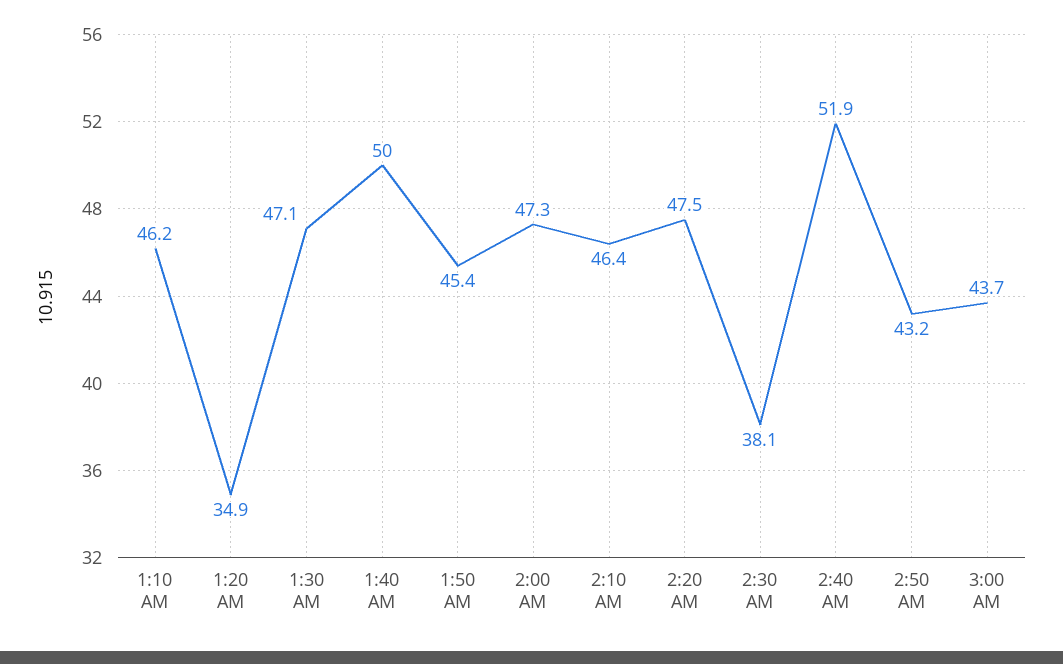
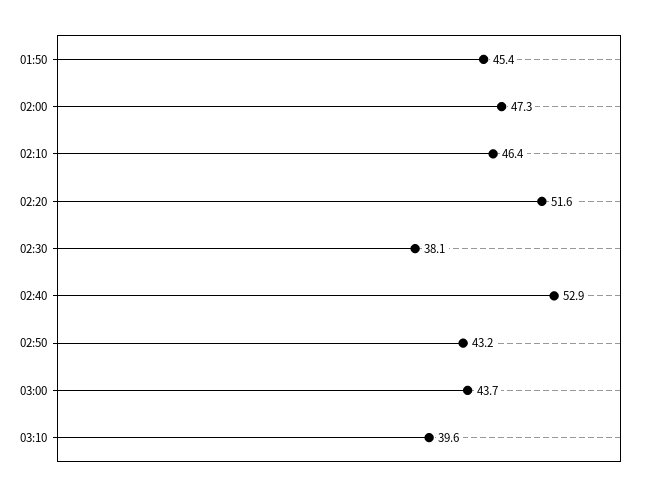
1:10 AM: 46.2 -> none
1:20 AM: 34.9 -> none
1:30 AM: 47.1 -> none
1:40 AM: 50 -> none
2:20 AM: 47.5 -> 51.6
2:40 AM: 51.9 -> 52.9
03:10: none -> 39.6

